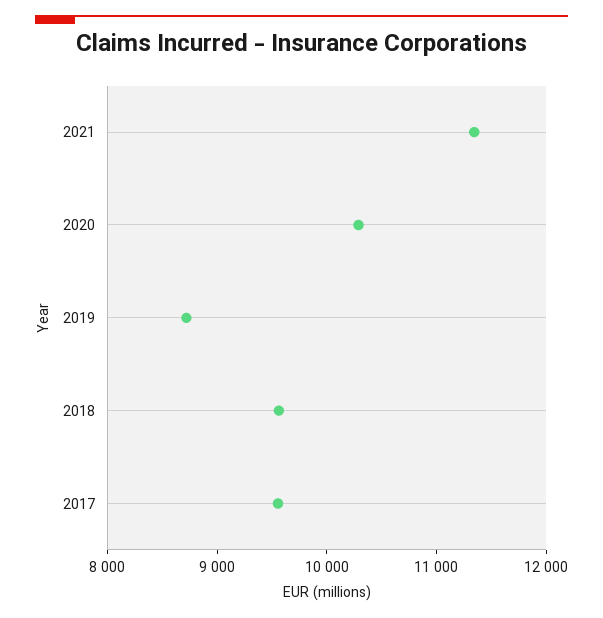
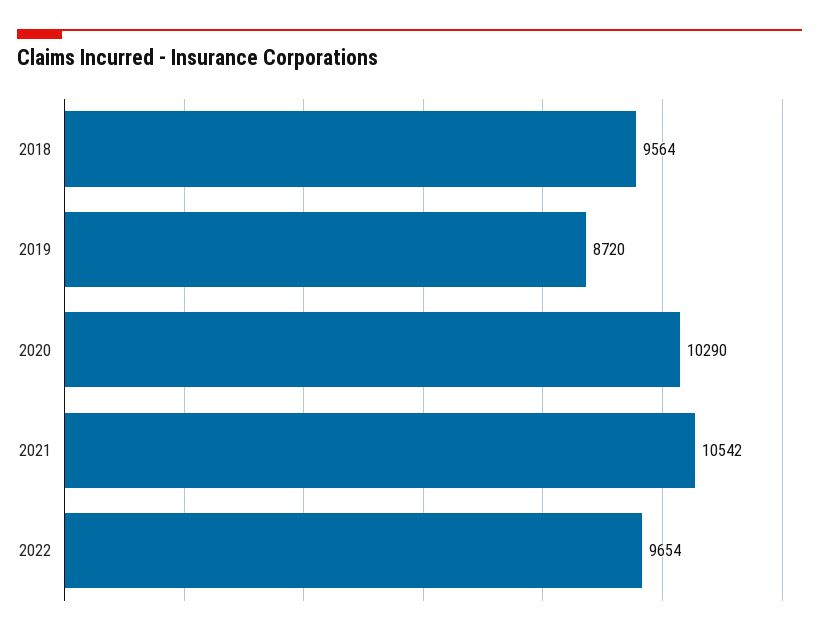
2021: 11400 -> 10542
2017: 9600 -> none
2022: none -> 9654

